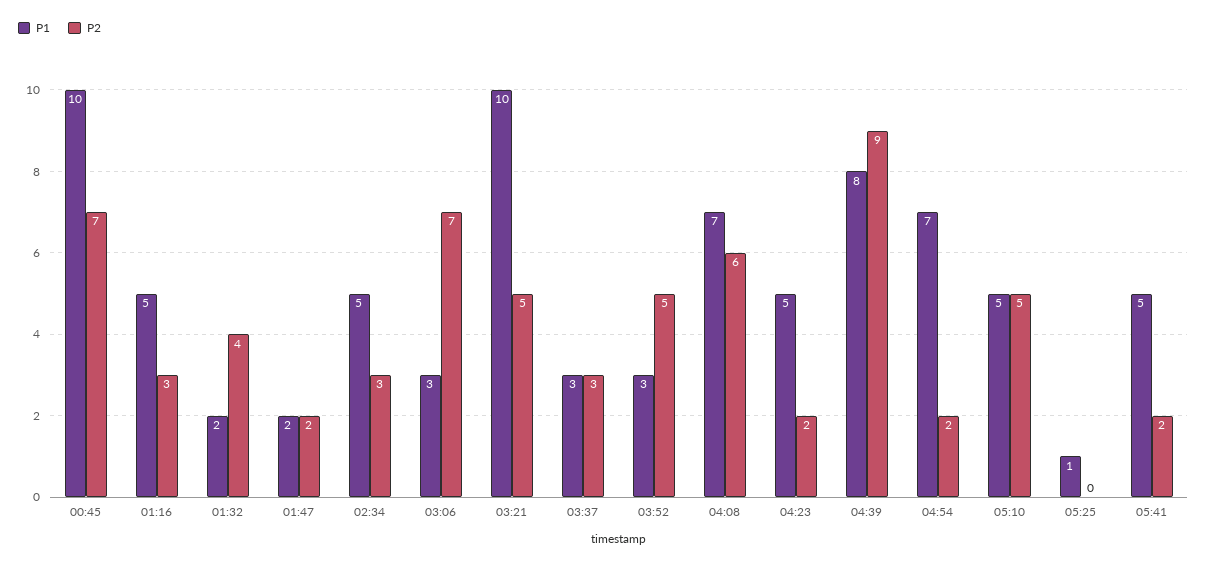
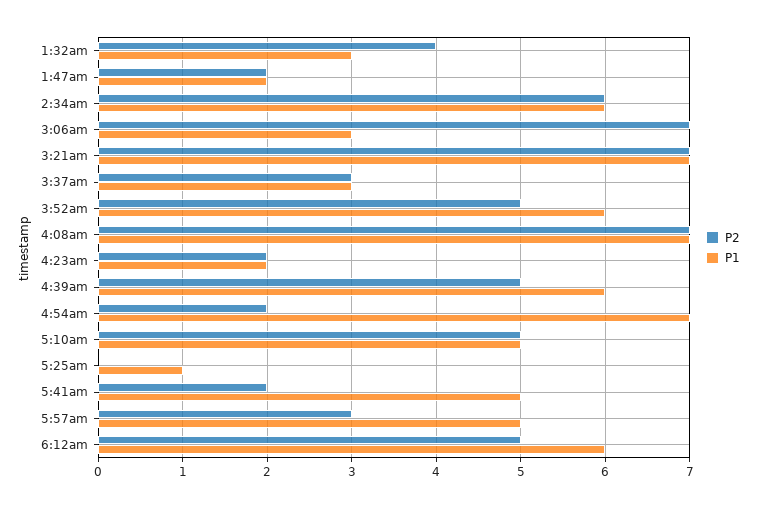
P1, 00:45: 10 -> none
P2, 00:45: 7 -> none
P1, 01:16: 5 -> none
P2, 01:16: 3 -> none
P1, 01:32: 2 -> 3
P1, 02:34: 5 -> 6
P2, 02:34: 3 -> 6
P1, 03:21: 10 -> 7
P2, 03:21: 5 -> 7
P1, 03:52: 3 -> 6
P2, 04:08: 6 -> 7
P1, 04:23: 5 -> 2
P1, 04:39: 8 -> 6
P2, 04:39: 9 -> 5
P2, 5:57am: none -> 3
P1, 5:57am: none -> 5
P2, 6:12am: none -> 5
P1, 6:12am: none -> 6

